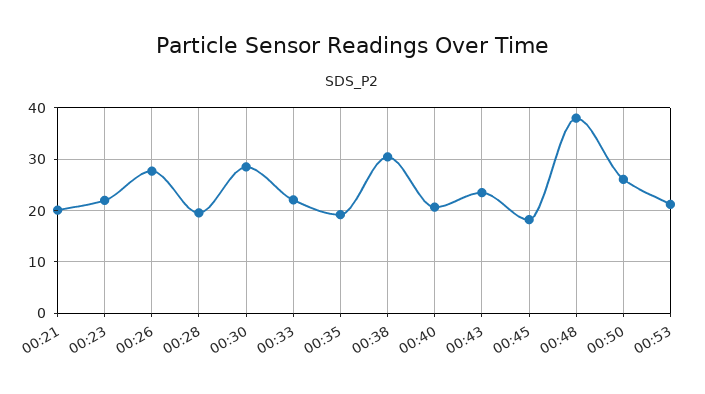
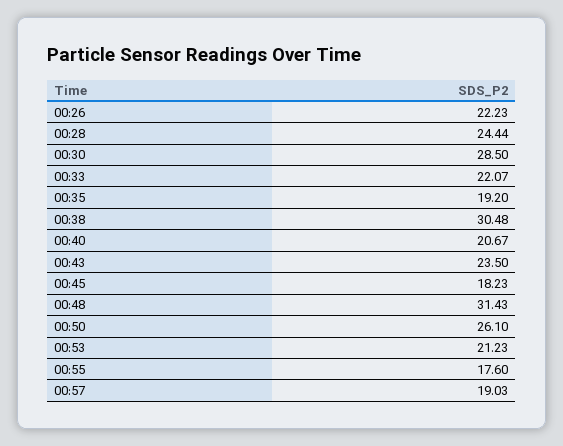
00:21: 20 -> none
00:23: 22 -> none
00:26: 28 -> 22.23
00:28: 20 -> 24.44
00:48: 38 -> 31.43
00:55: none -> 17.6
00:57: none -> 19.03

